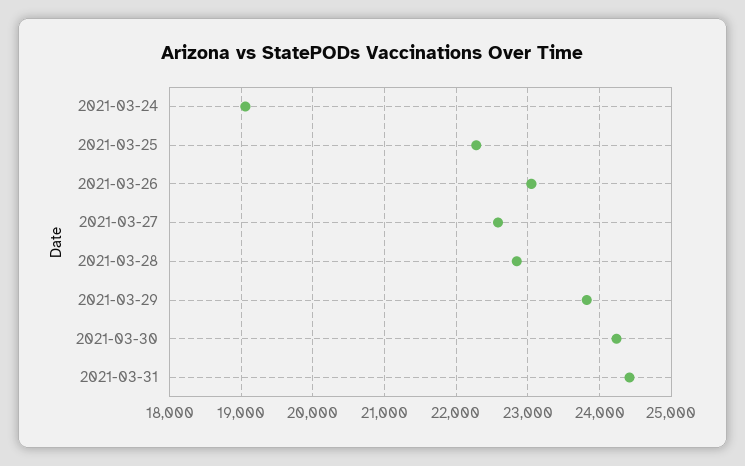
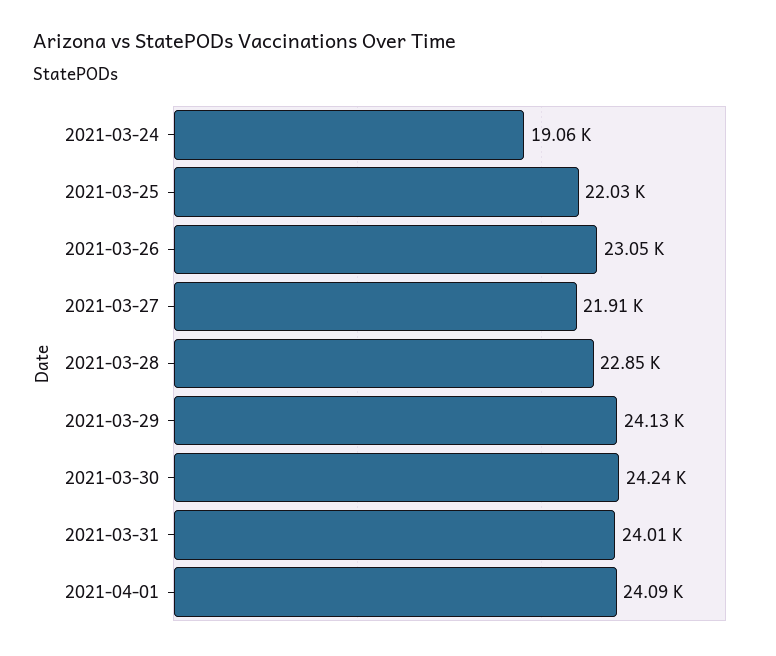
2021-03-25: 22300 -> 22030
2021-03-27: 22600 -> 21910
2021-03-29: 23800 -> 24130
2021-03-31: 24400 -> 24010
2021-04-01: none -> 24090

